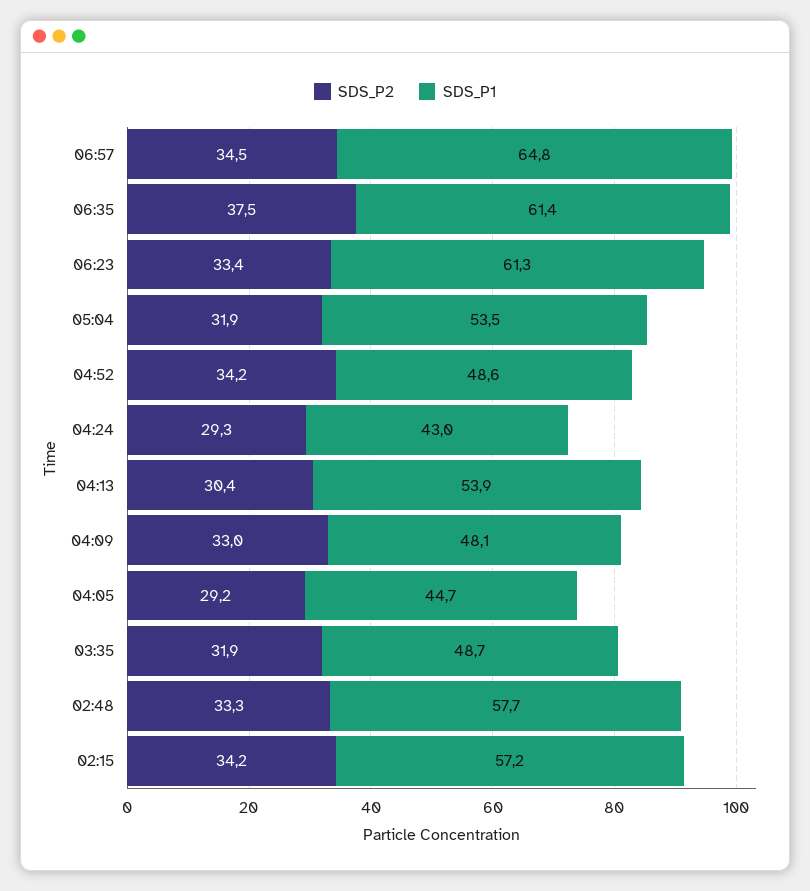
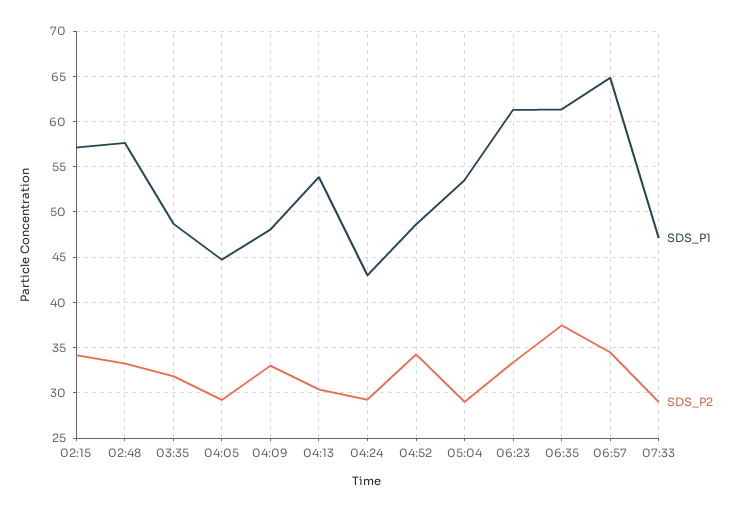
SDS_P2, 05:04: 31.9 -> 29
SDS_P1, 07:33: none -> 47
SDS_P2, 07:33: none -> 29

